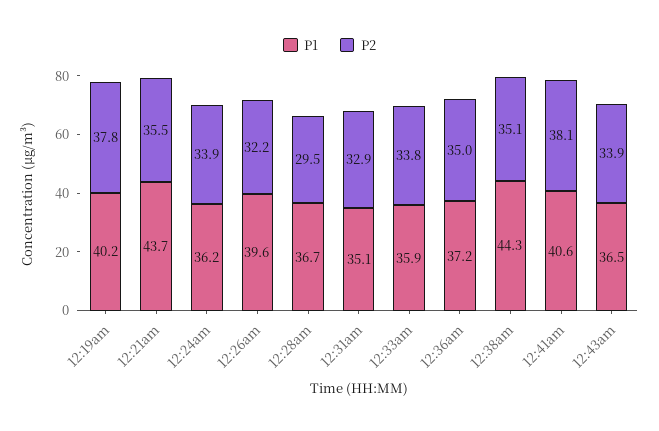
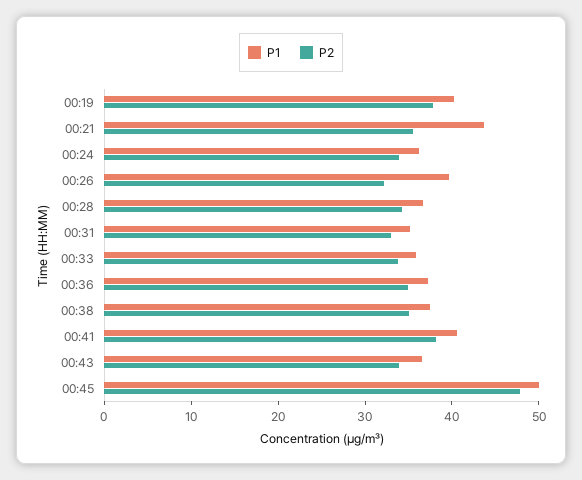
P2, 12:28am: 29.5 -> 34
P1, 12:38am: 44.3 -> 38
P1, 00:45: none -> 50
P2, 00:45: none -> 48

